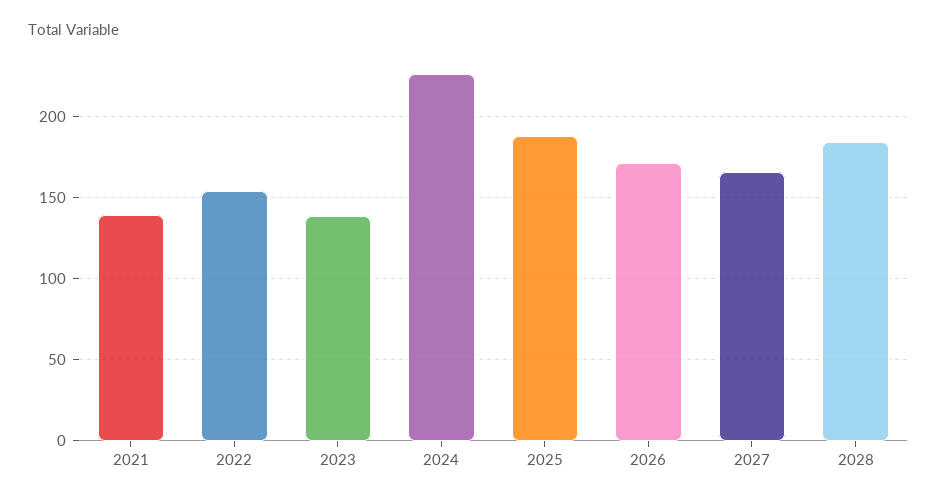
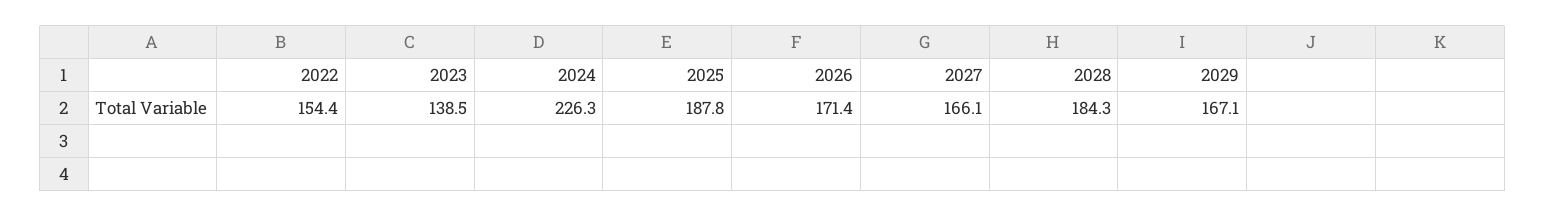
2021: 140 -> none
2029: none -> 167.1

